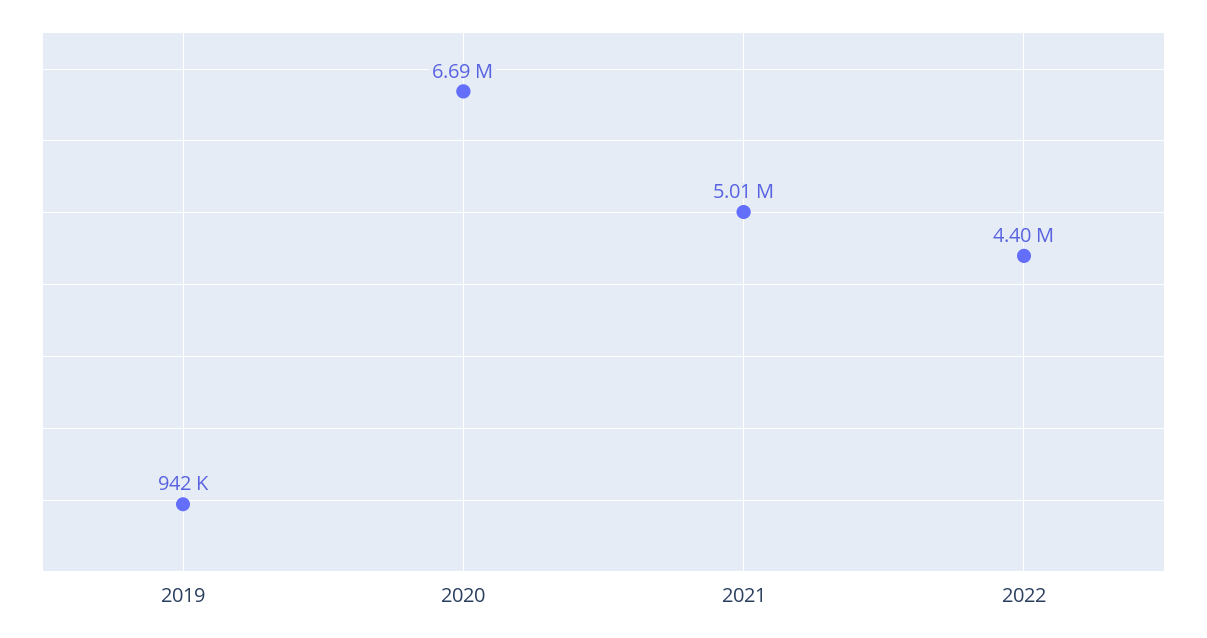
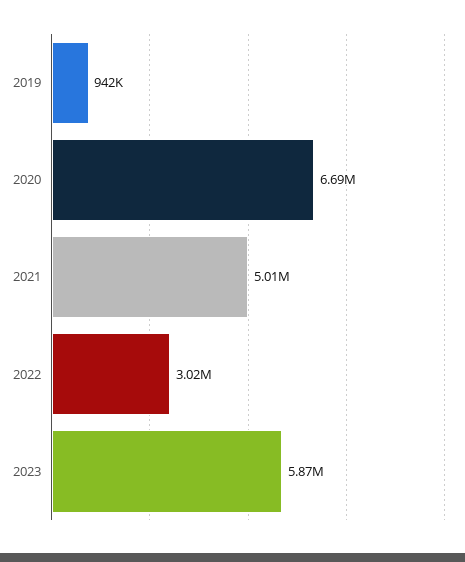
2022: 4400000 -> 3020000
2023: none -> 5870000

